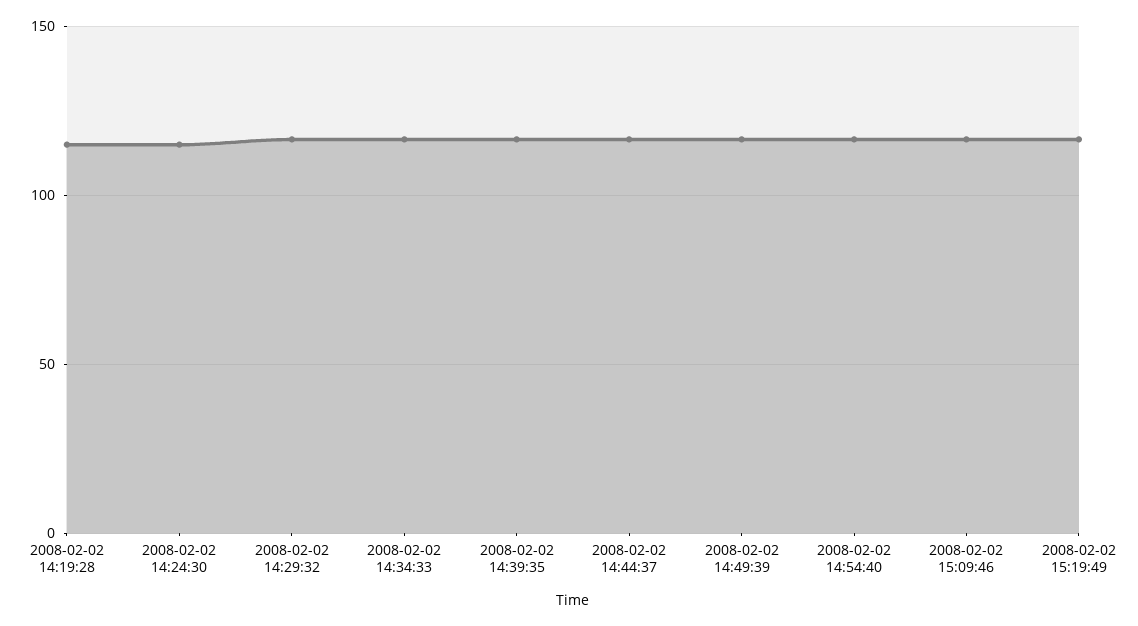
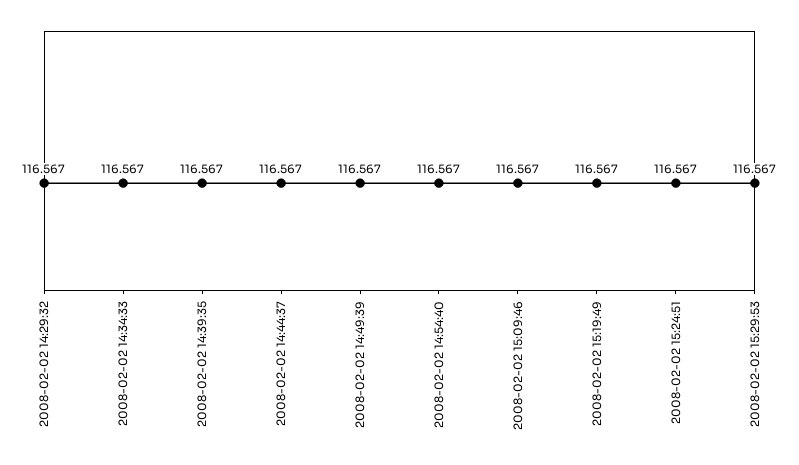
2008-02-02 14:19:28: 115 -> none
2008-02-02 14:24:30: 115 -> none
2008-02-02 15:24:51: none -> 116.567
2008-02-02 15:29:53: none -> 116.567

